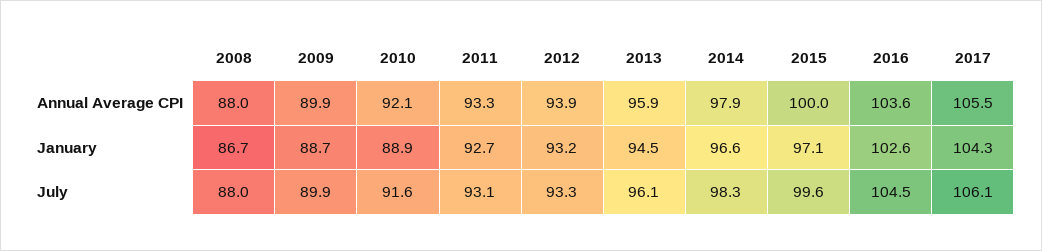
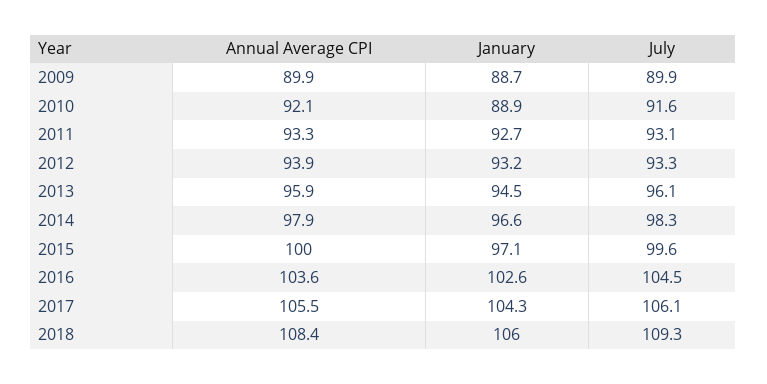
2008, Annual Average CPI: 88 -> none
2008, January: 86.7 -> none
2008, July: 88 -> none
2018, Annual Average CPI: none -> 108.4
2018, January: none -> 106
2018, July: none -> 109.3

